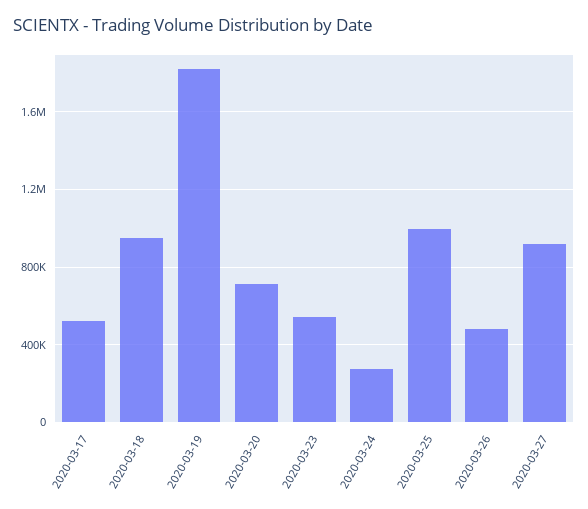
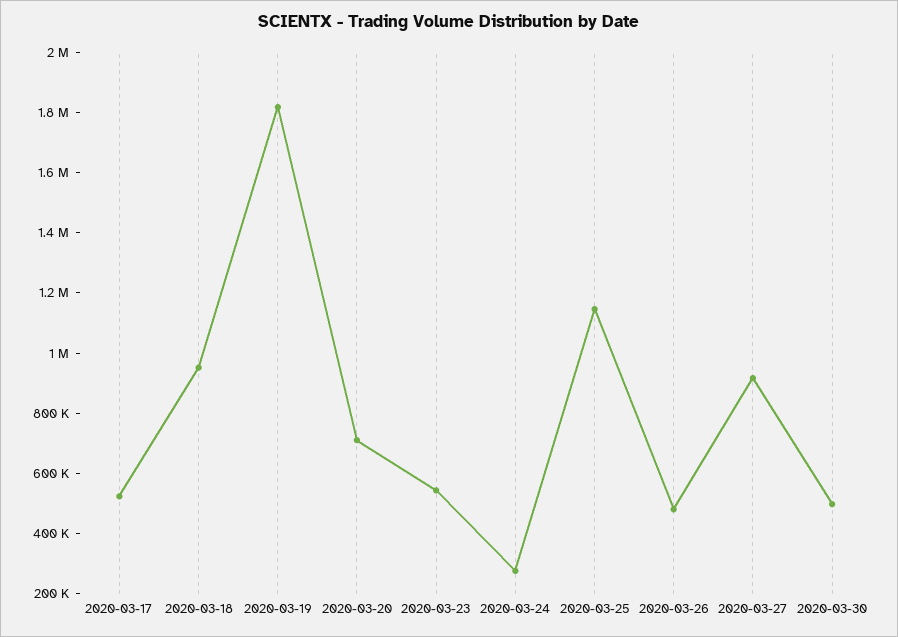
2020-03-25: 1000000 -> 1150000
2020-03-30: none -> 500000

